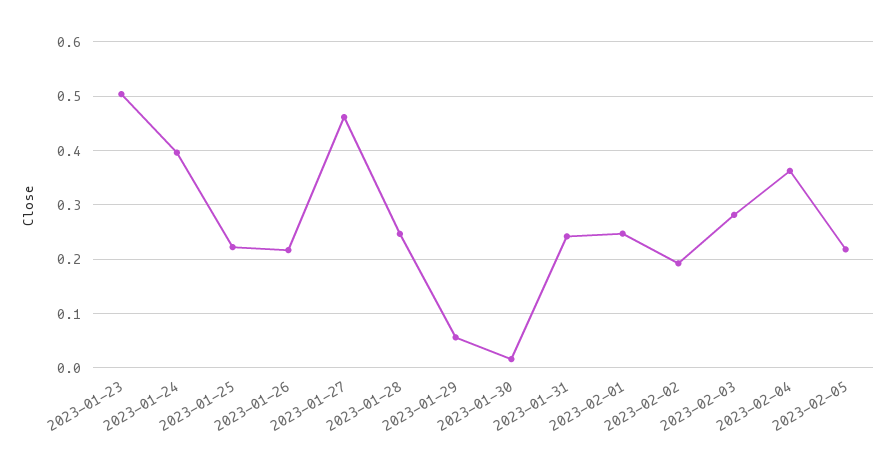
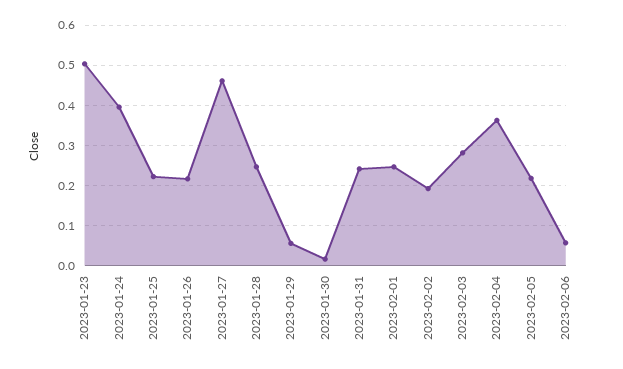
2023-02-06: none -> 0.06

